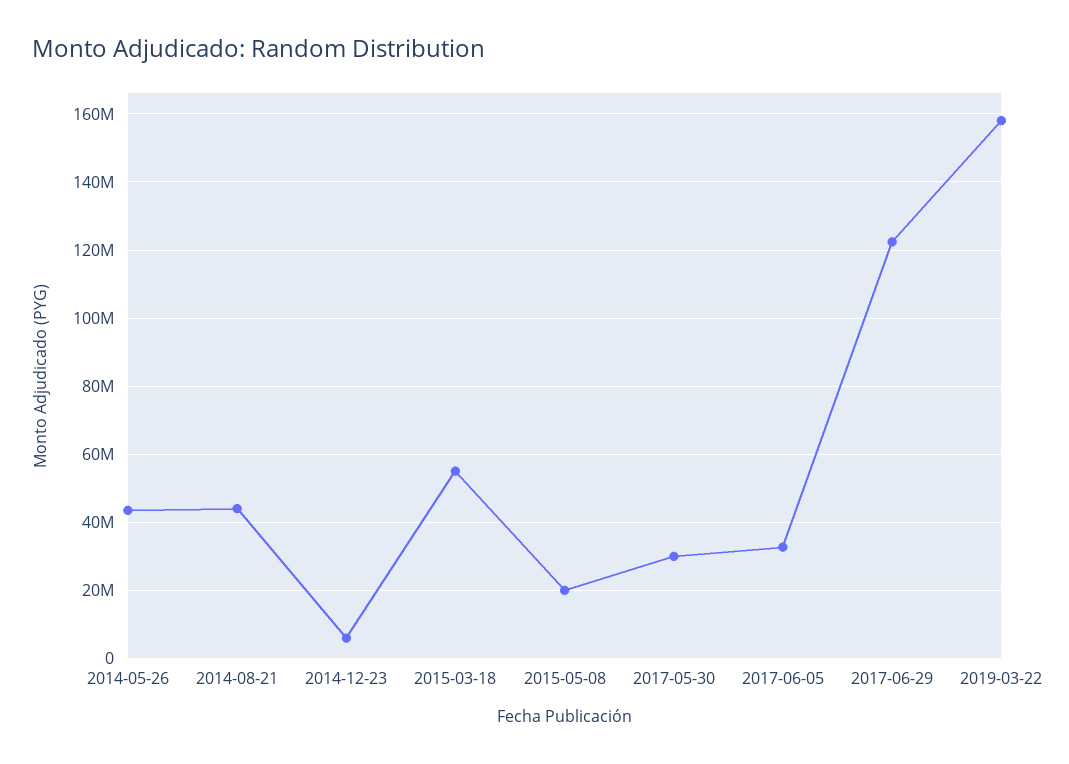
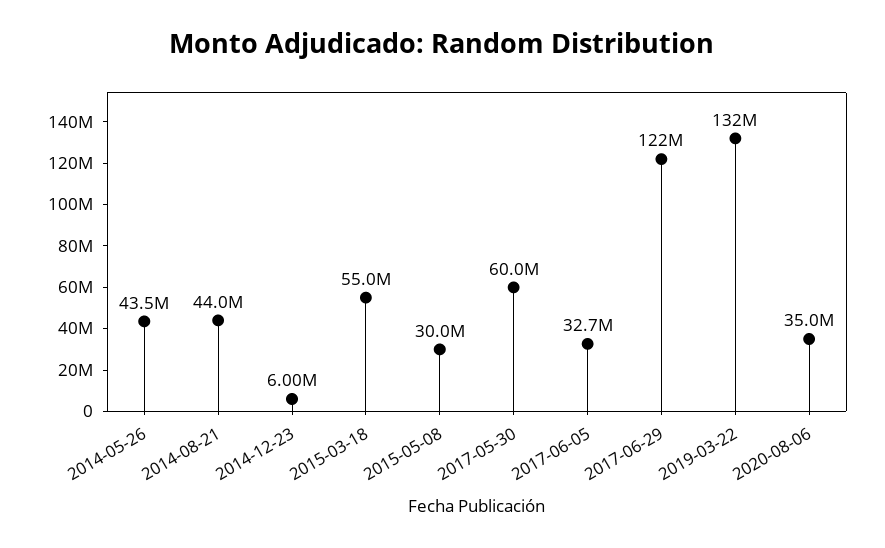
2015-05-08: 20000000 -> 30000000
2017-05-30: 30000000 -> 60000000
2019-03-22: 158000000 -> 132000000
2020-08-06: none -> 35000000

